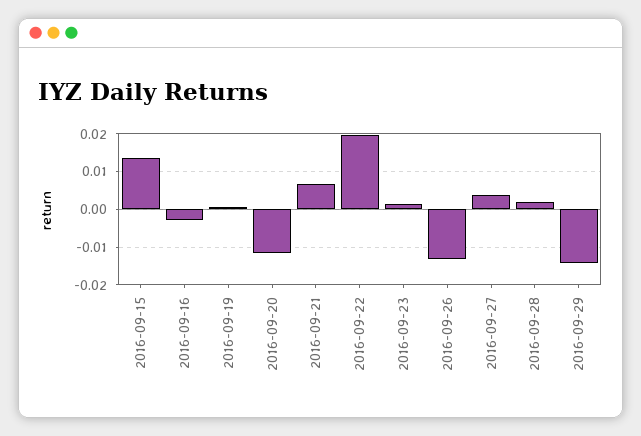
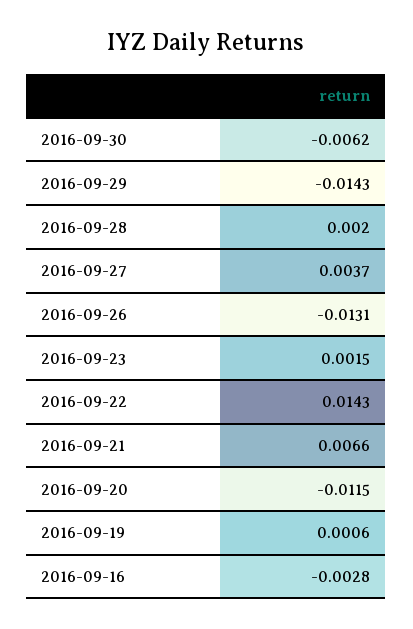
2016-09-15: 0.014 -> none
2016-09-22: 0.02 -> 0.0143
2016-09-30: none -> -0.0062

